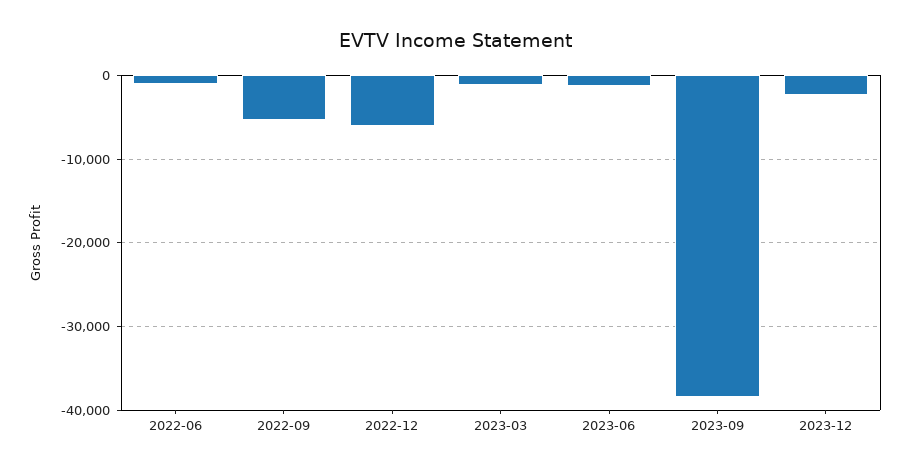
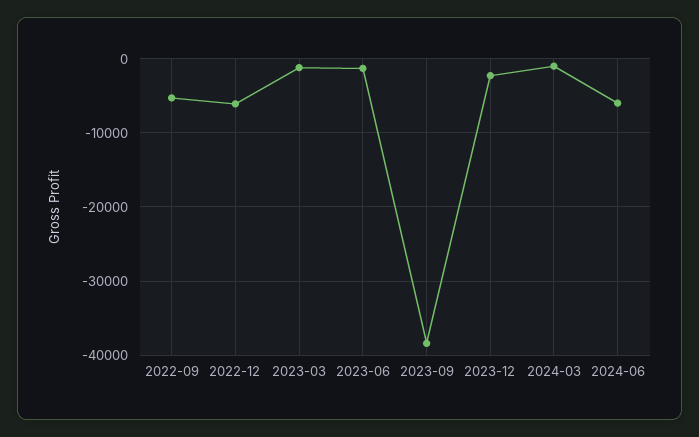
2022-06: -1000 -> none
2024-03: none -> -1000
2024-06: none -> -6000

